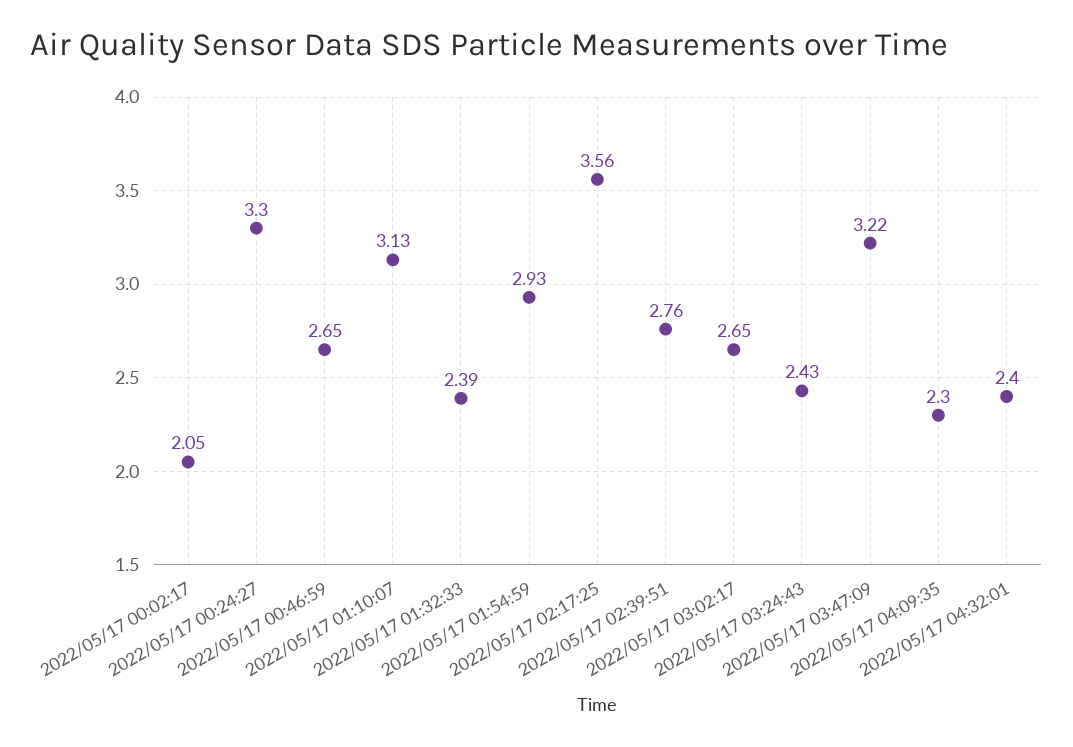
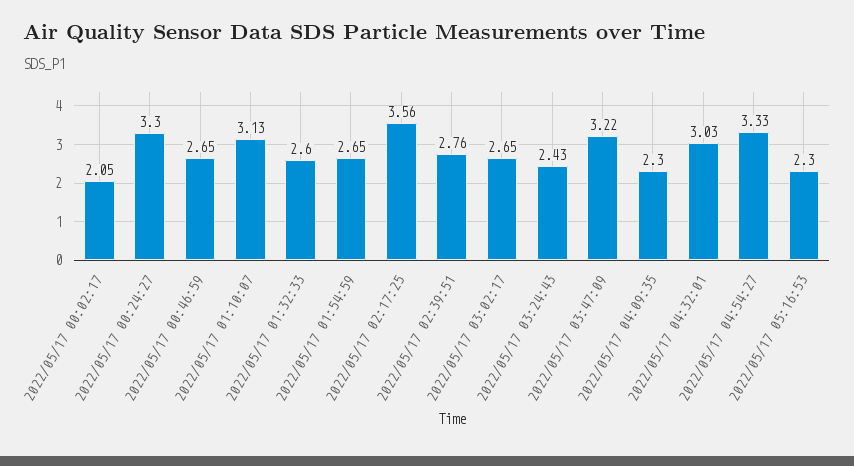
2022/05/17 01:32:33: 2.39 -> 2.6
2022/05/17 01:54:59: 2.93 -> 2.65
2022/05/17 04:32:01: 2.4 -> 3.03
2022/05/17 04:54:27: none -> 3.33
2022/05/17 05:16:53: none -> 2.3

